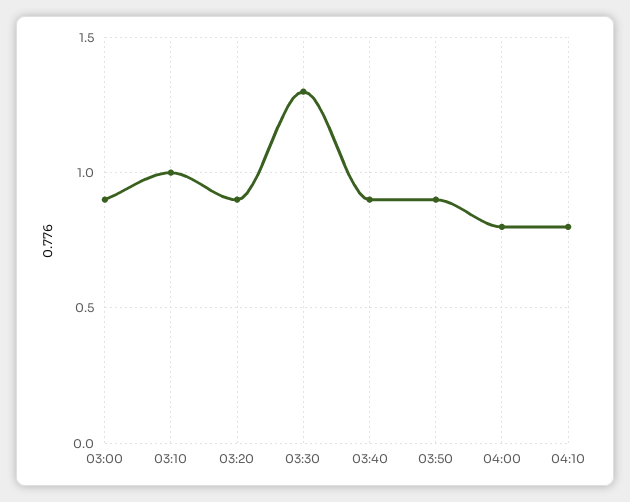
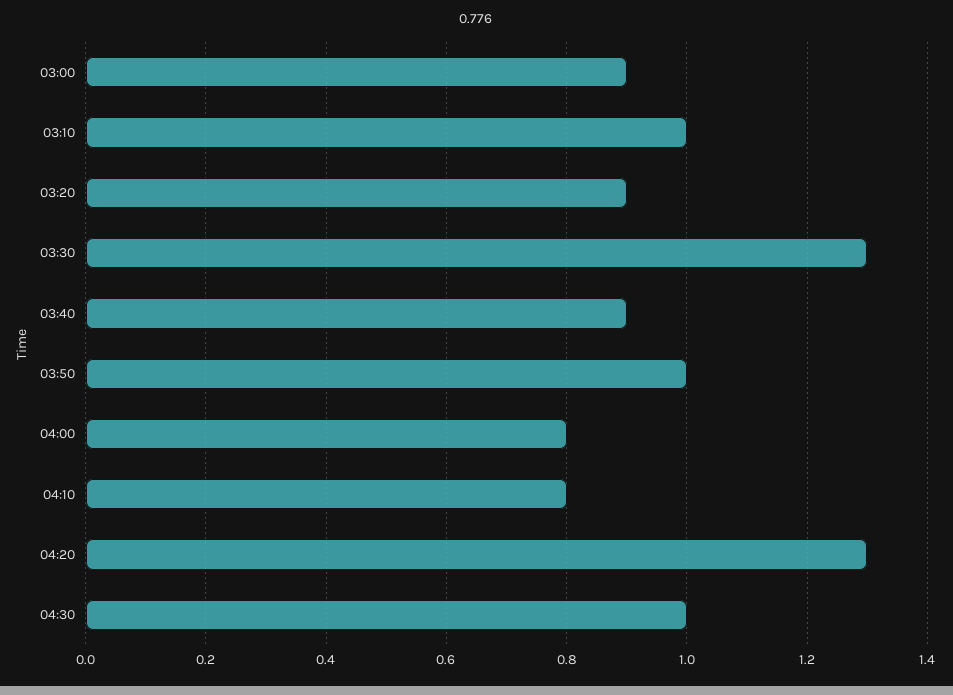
03:50: 0.9 -> 1
04:20: none -> 1.3
04:30: none -> 1

